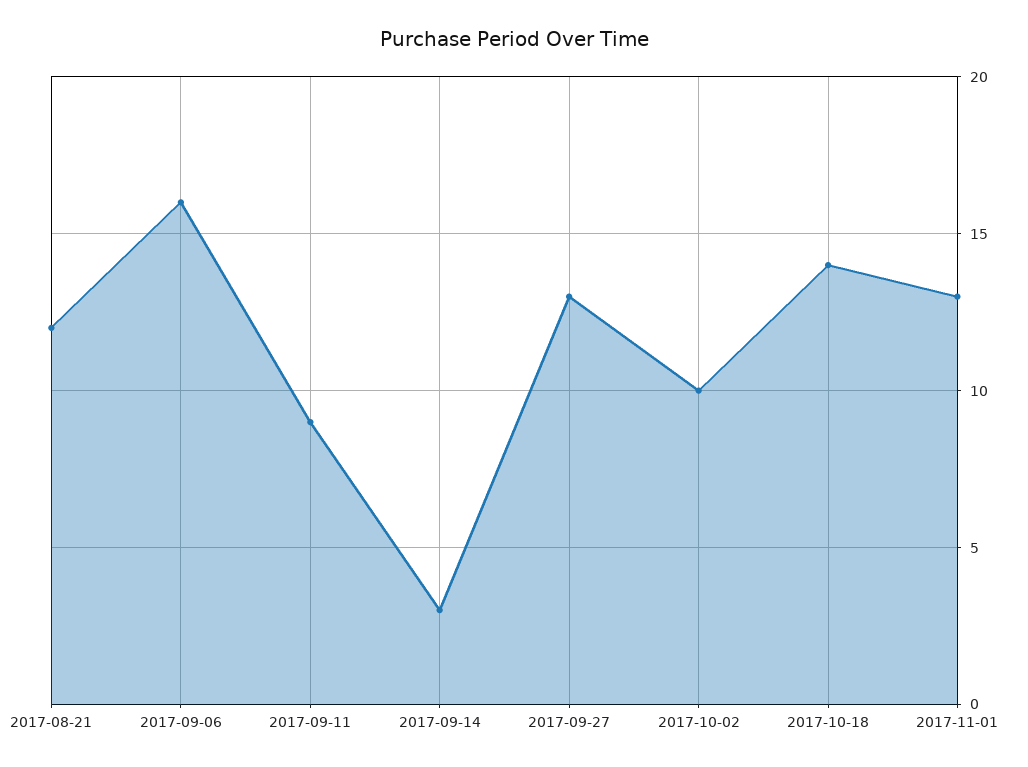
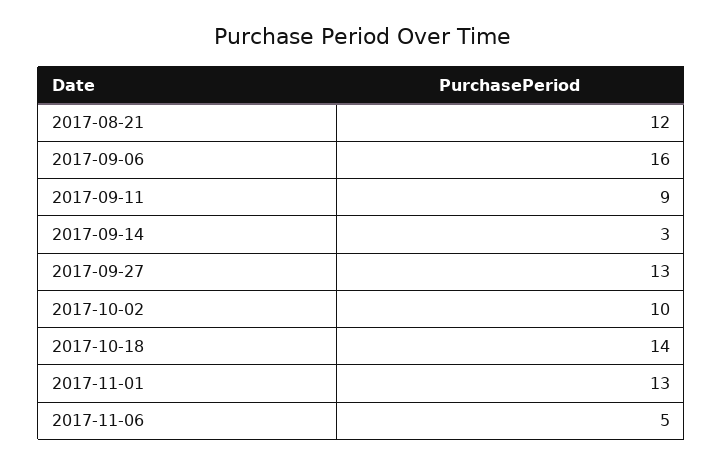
2017-11-06: none -> 5

